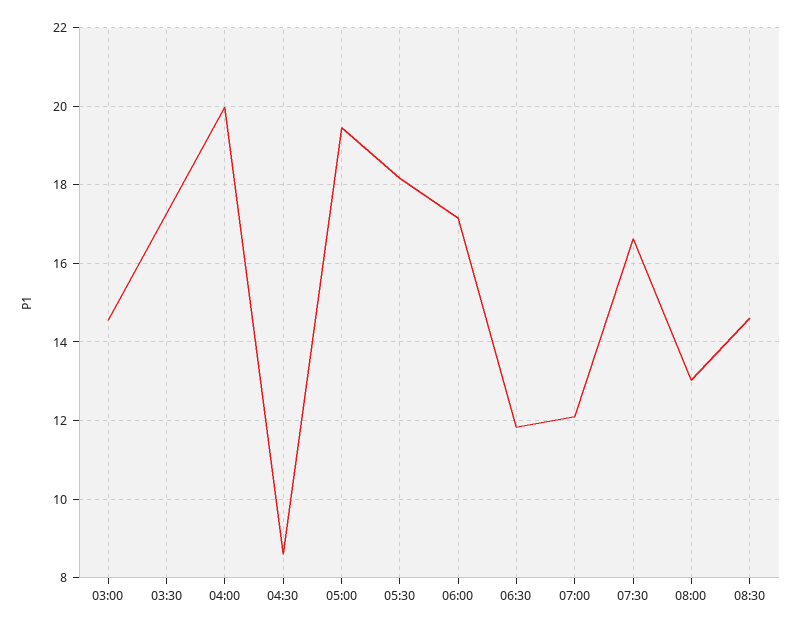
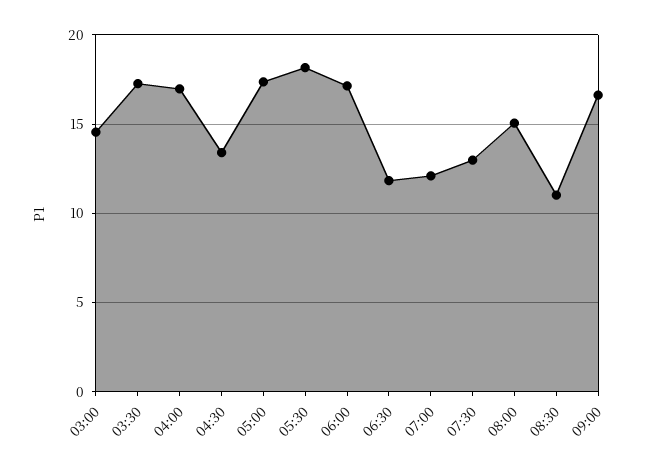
04:00: 20 -> 17
04:30: 8.6 -> 13.5
05:00: 19.4 -> 17.5
07:30: 16.6 -> 13
08:00: 13 -> 15
08:30: 14.6 -> 11
09:00: none -> 16.5

